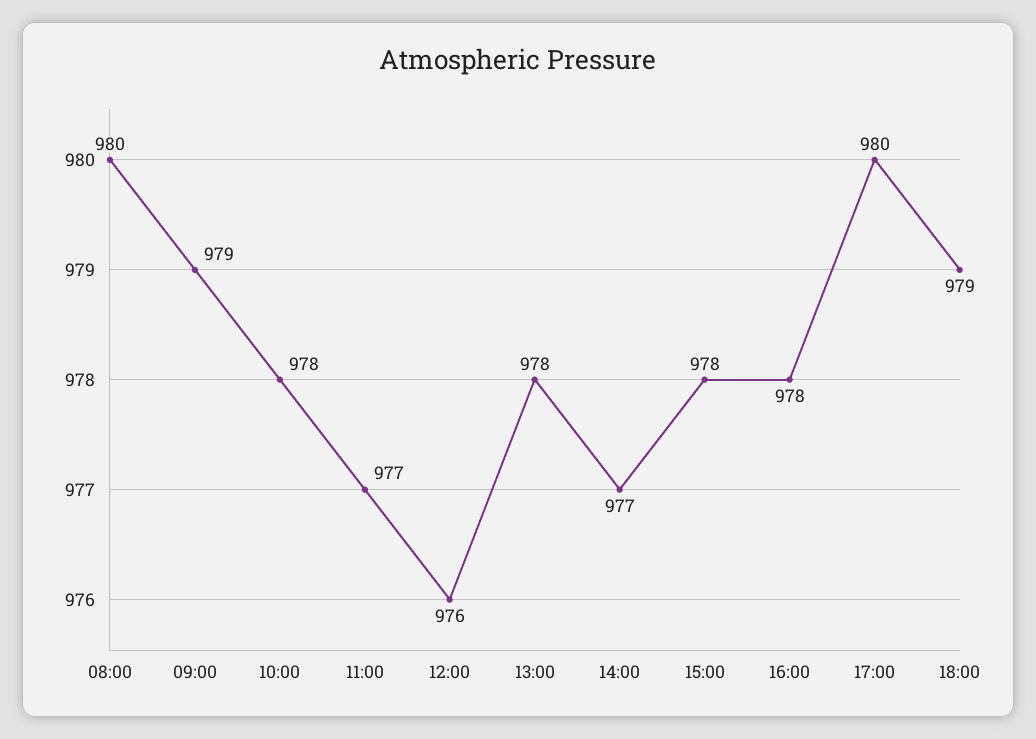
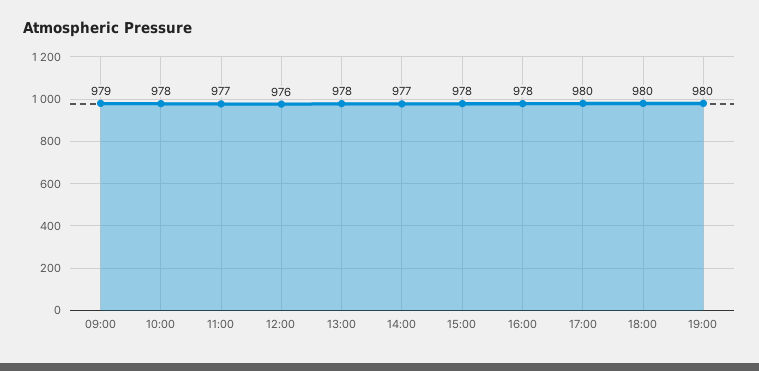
08:00: 980 -> none
18:00: 979 -> 980
19:00: none -> 980

